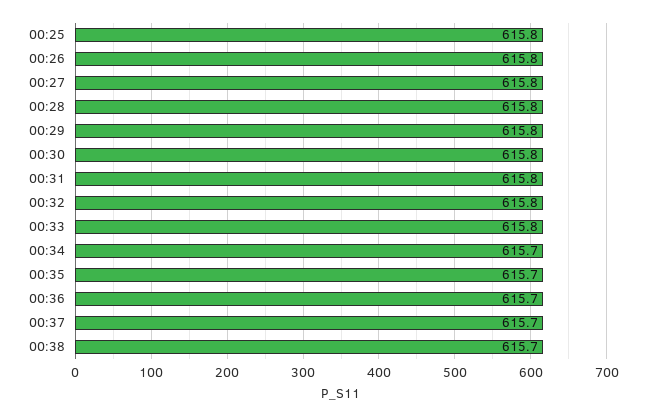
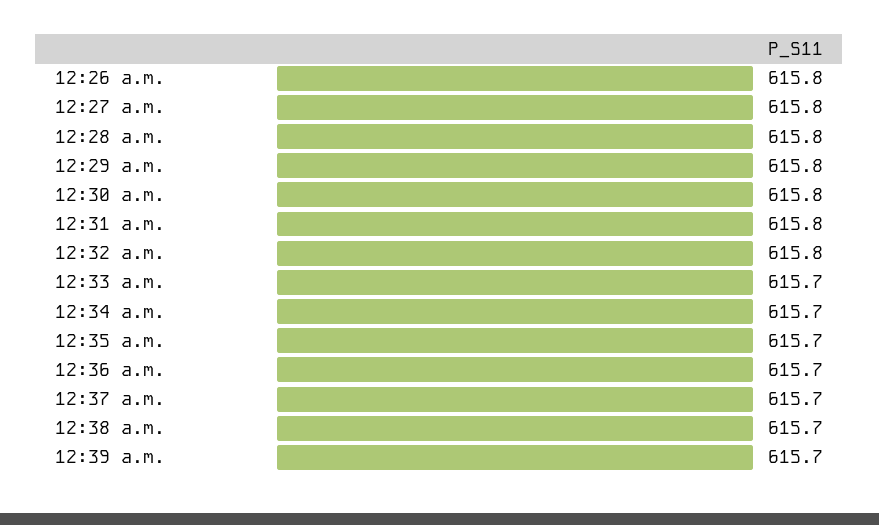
00:25: 615.8 -> none
00:33: 615.8 -> 615.7
12:39 a.m.: none -> 615.7

